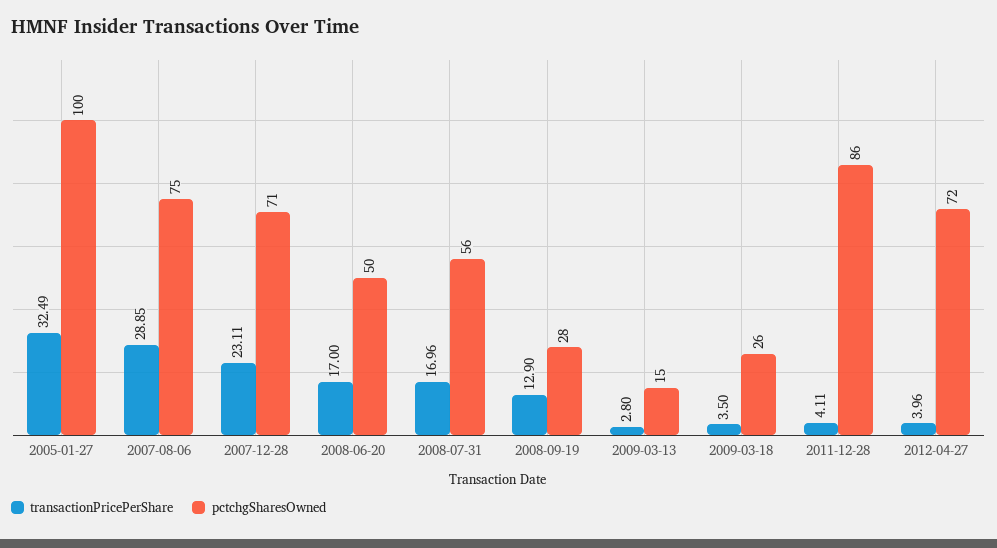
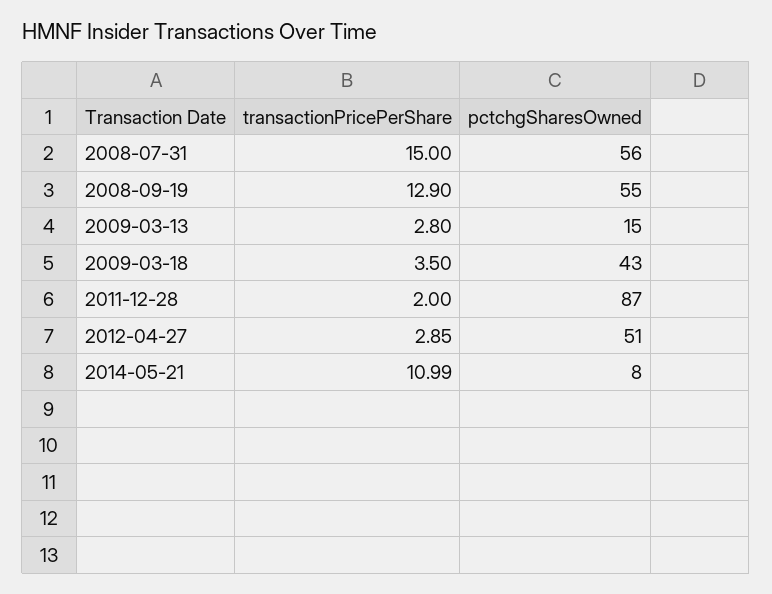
transactionPricePerShare, 2005-01-27: 32.49 -> none
pctchgSharesOwned, 2005-01-27: 100 -> none
transactionPricePerShare, 2007-08-06: 28.85 -> none
pctchgSharesOwned, 2007-08-06: 75 -> none
transactionPricePerShare, 2007-12-28: 23.11 -> none
pctchgSharesOwned, 2007-12-28: 71 -> none
transactionPricePerShare, 2008-06-20: 17 -> none
pctchgSharesOwned, 2008-06-20: 50 -> none
transactionPricePerShare, 2008-07-31: 16.96 -> 15
pctchgSharesOwned, 2008-09-19: 28 -> 55
pctchgSharesOwned, 2009-03-18: 26 -> 43
transactionPricePerShare, 2011-12-28: 4.11 -> 2
pctchgSharesOwned, 2011-12-28: 86 -> 87
transactionPricePerShare, 2012-04-27: 3.96 -> 2.85
pctchgSharesOwned, 2012-04-27: 72 -> 51
transactionPricePerShare, 2014-05-21: none -> 10.99
pctchgSharesOwned, 2014-05-21: none -> 8

